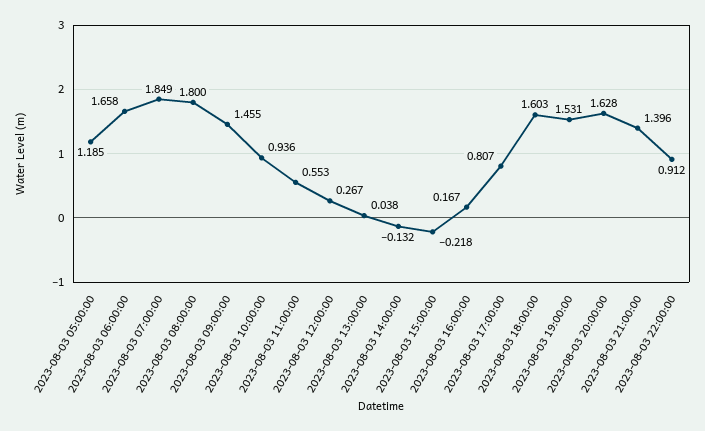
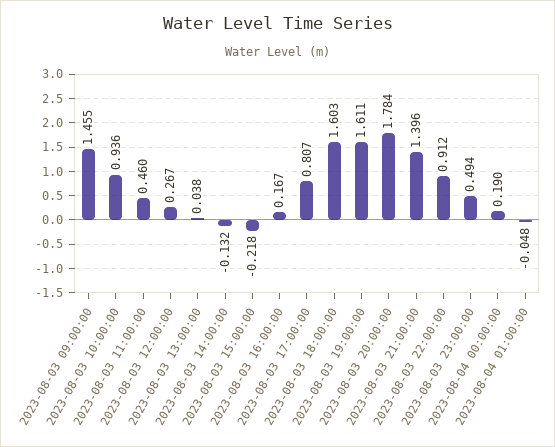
2023-08-03 05:00:00: 1.185 -> none
2023-08-03 06:00:00: 1.658 -> none
2023-08-03 07:00:00: 1.849 -> none
2023-08-03 08:00:00: 1.8 -> none
2023-08-03 11:00:00: 0.553 -> 0.46
2023-08-03 19:00:00: 1.531 -> 1.611
2023-08-03 20:00:00: 1.628 -> 1.784
2023-08-03 23:00:00: none -> 0.494
2023-08-04 00:00:00: none -> 0.19
2023-08-04 01:00:00: none -> -0.048

